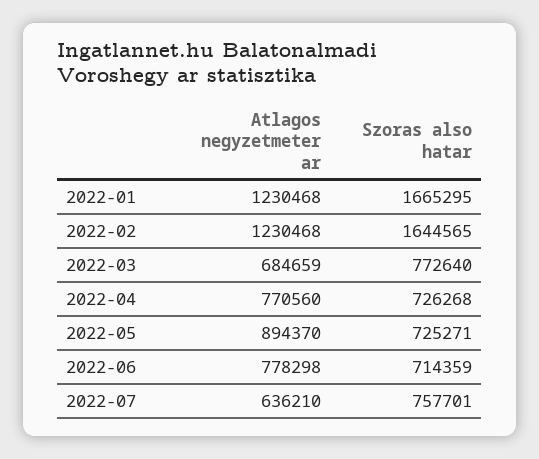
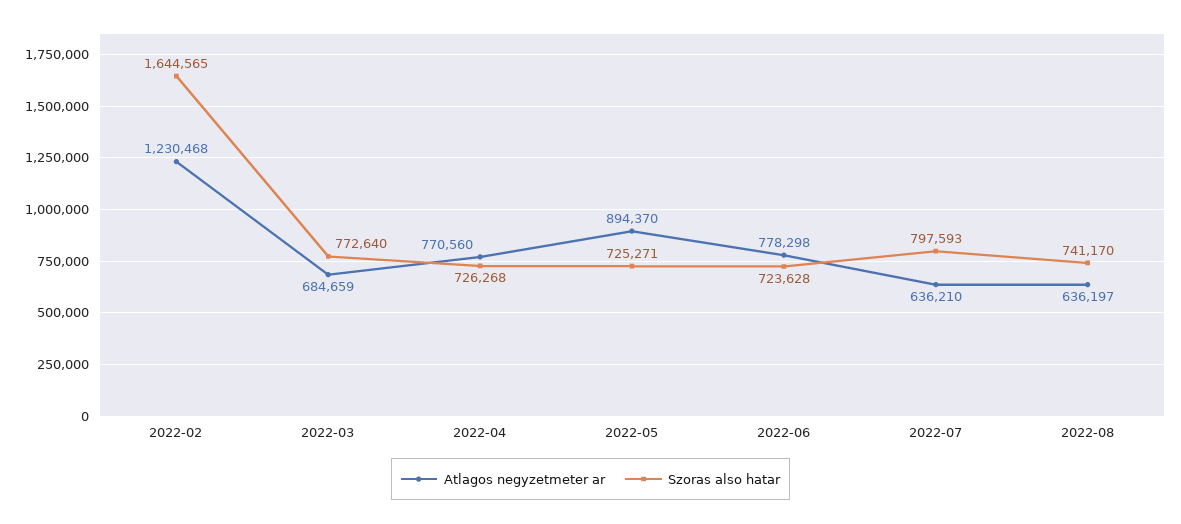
Atlagos negyzetmeter ar, 2022-01: 1230468 -> none
Szoras also hatar, 2022-01: 1665295 -> none
Szoras also hatar, 2022-06: 714359 -> 723628
Szoras also hatar, 2022-07: 757701 -> 797593
Atlagos negyzetmeter ar, 2022-08: none -> 636197
Szoras also hatar, 2022-08: none -> 741170

